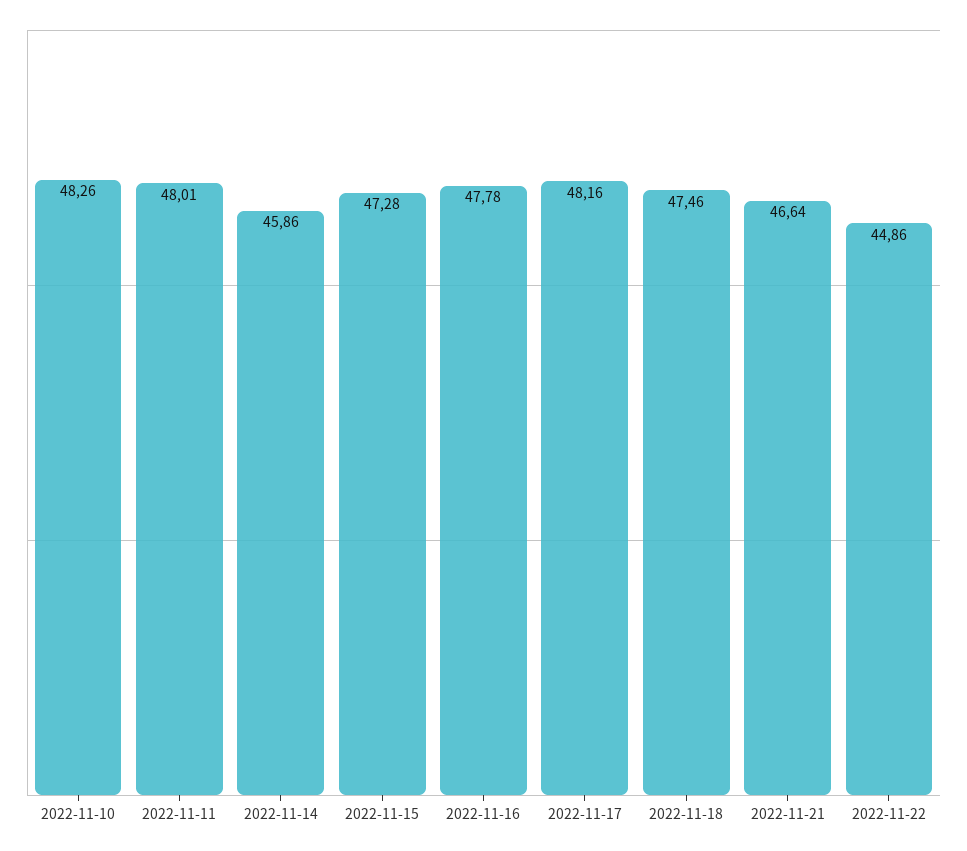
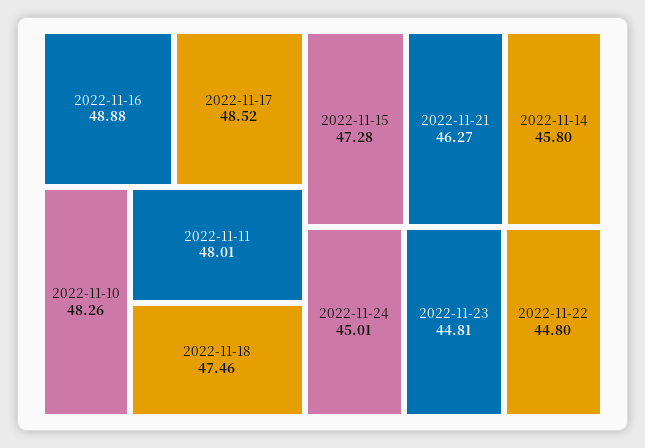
2022-11-14: 45.86 -> 45.8
2022-11-16: 47.78 -> 48.88
2022-11-17: 48.16 -> 48.52
2022-11-21: 46.64 -> 46.27
2022-11-22: 44.86 -> 44.8
2022-11-24: none -> 45.01
2022-11-23: none -> 44.81

